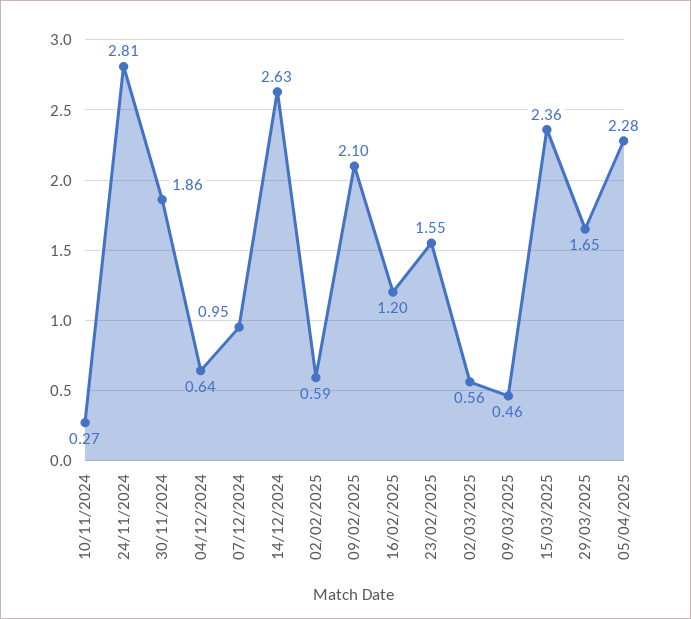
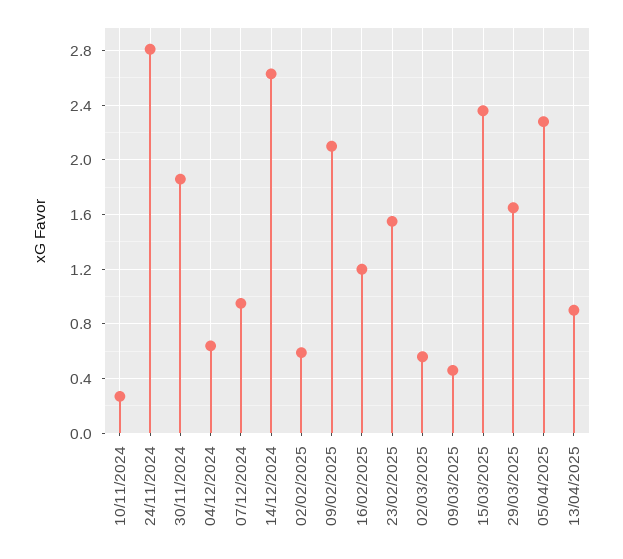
13/04/2025: none -> 0.9

